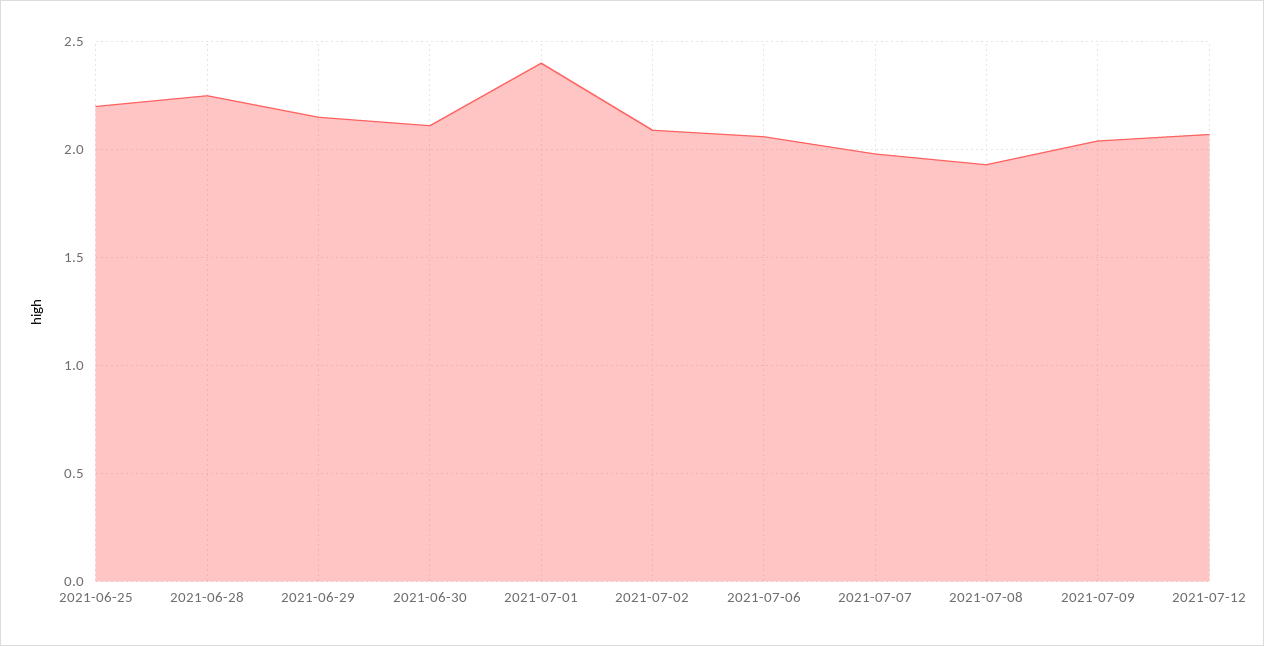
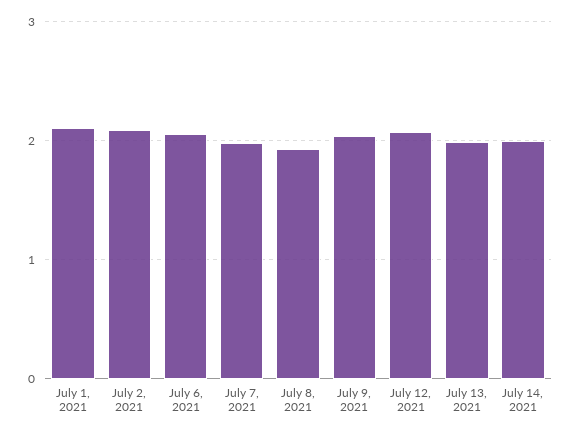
2021-06-25: 2.2 -> none
2021-06-28: 2.25 -> none
2021-06-29: 2.15 -> none
2021-06-30: 2.1 -> none
2021-07-01: 2.4 -> 2.1
July 13, 2021: none -> 2
July 14, 2021: none -> 2

